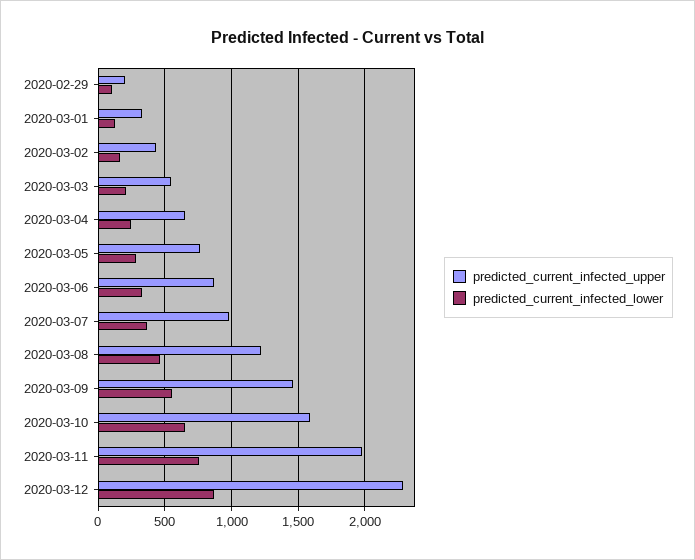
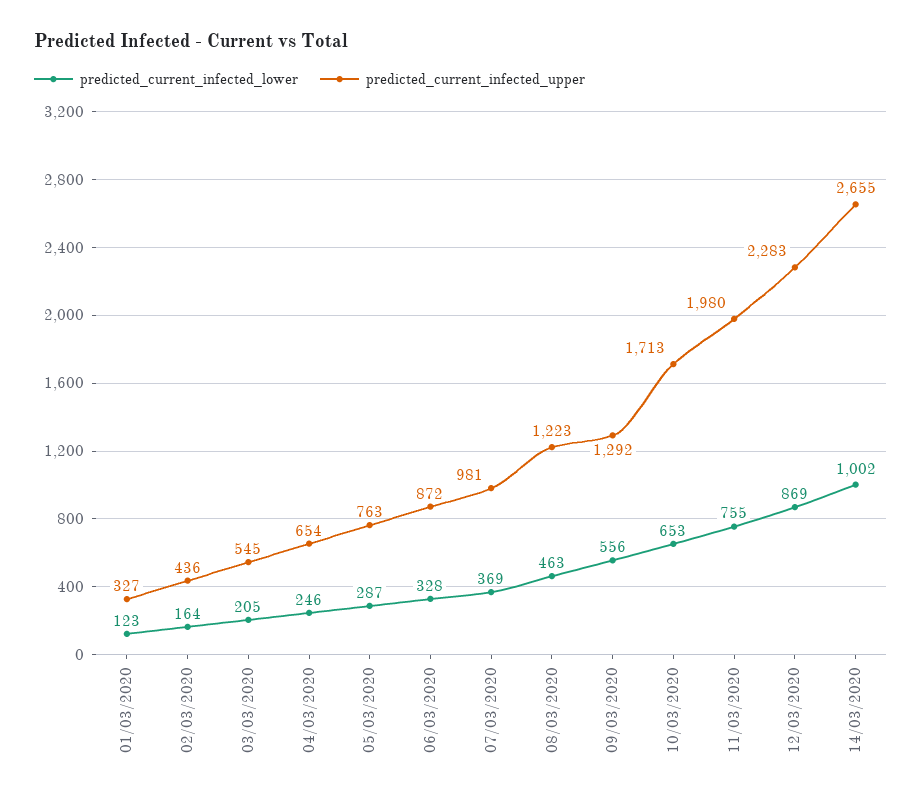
predicted_current_infected_upper, 2020-02-29: 200 -> none
predicted_current_infected_lower, 2020-02-29: 100 -> none
predicted_current_infected_upper, 2020-03-09: 1450 -> 1292
predicted_current_infected_upper, 2020-03-10: 1600 -> 1713
predicted_current_infected_lower, 14/03/2020: none -> 1002
predicted_current_infected_upper, 14/03/2020: none -> 2655

